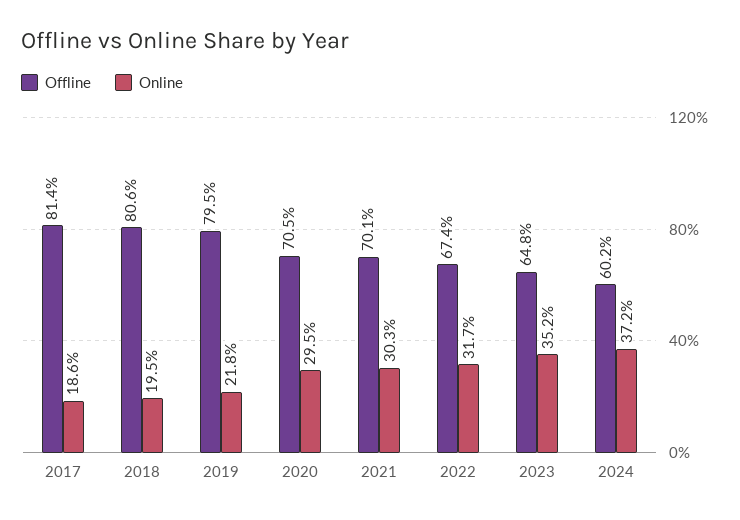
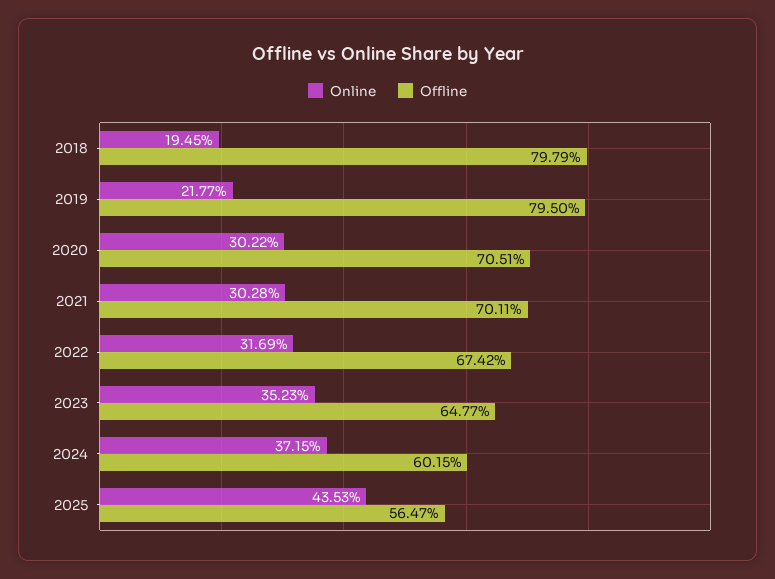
Offline, 2017: 81.4 -> none
Online, 2017: 18.6 -> none
Offline, 2018: 80.6 -> 79.79
Online, 2020: 29.5 -> 30.22
Online, 2025: none -> 43.53
Offline, 2025: none -> 56.47

